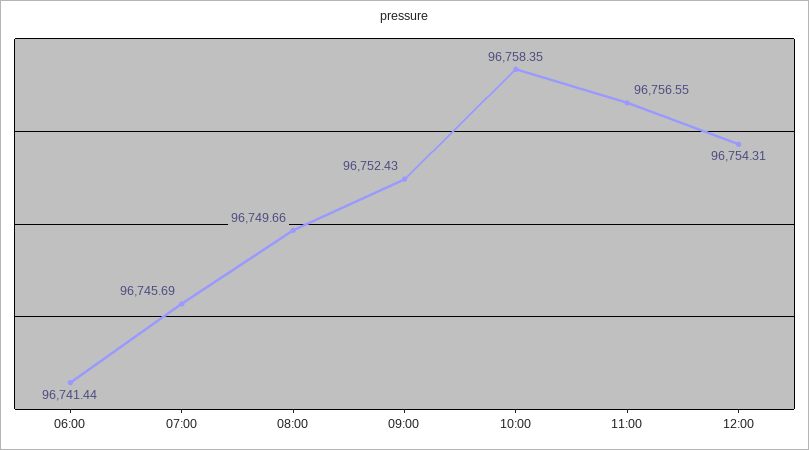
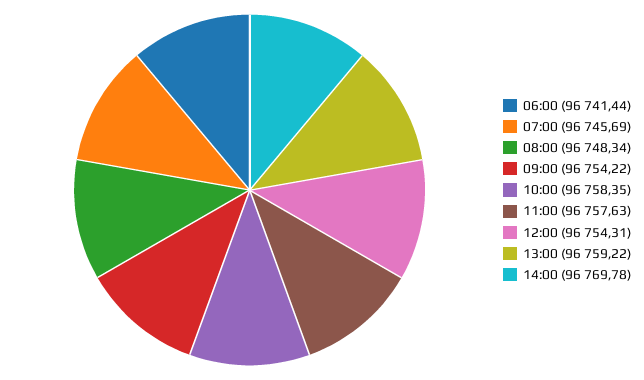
08:00: 96749.66 -> 96748.34
09:00: 96752.43 -> 96754.22
11:00: 96756.55 -> 96757.63
13:00: none -> 96759.22
14:00: none -> 96769.78

